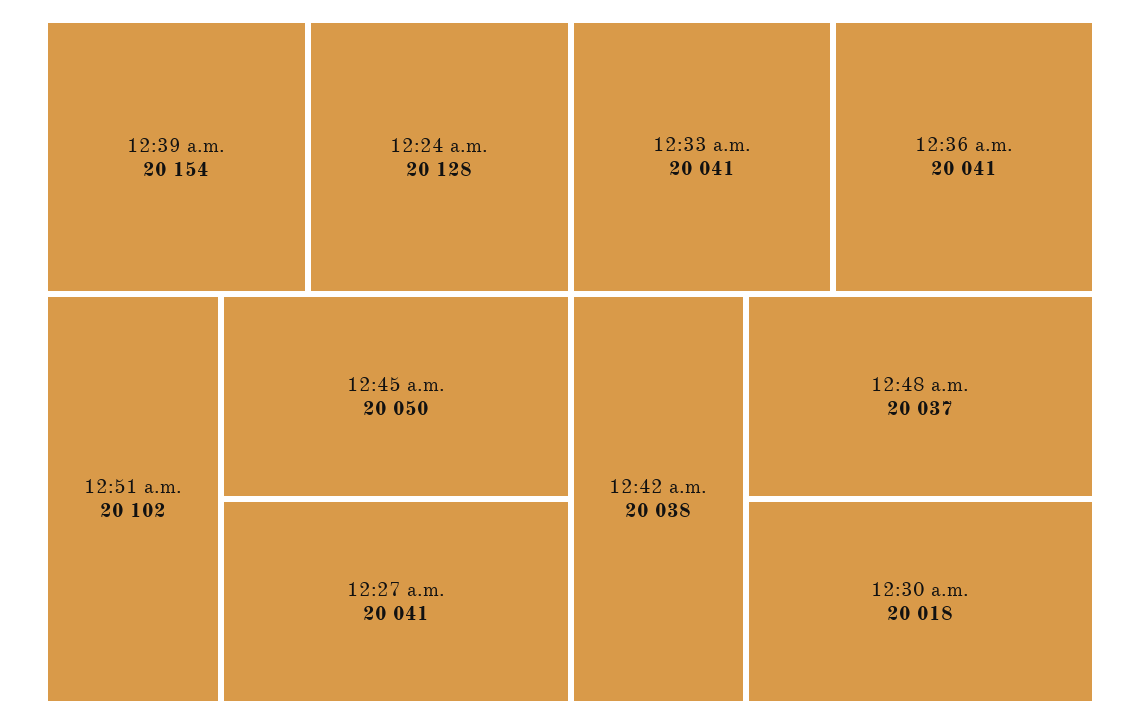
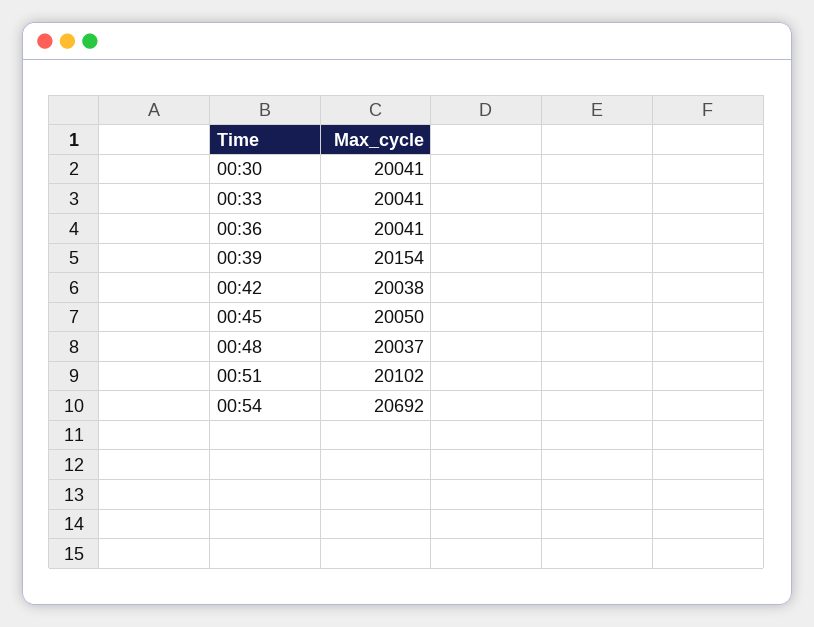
12:24 a.m.: 20128 -> none
12:27 a.m.: 20041 -> none
12:30 a.m.: 20018 -> 20041
00:54: none -> 20692

